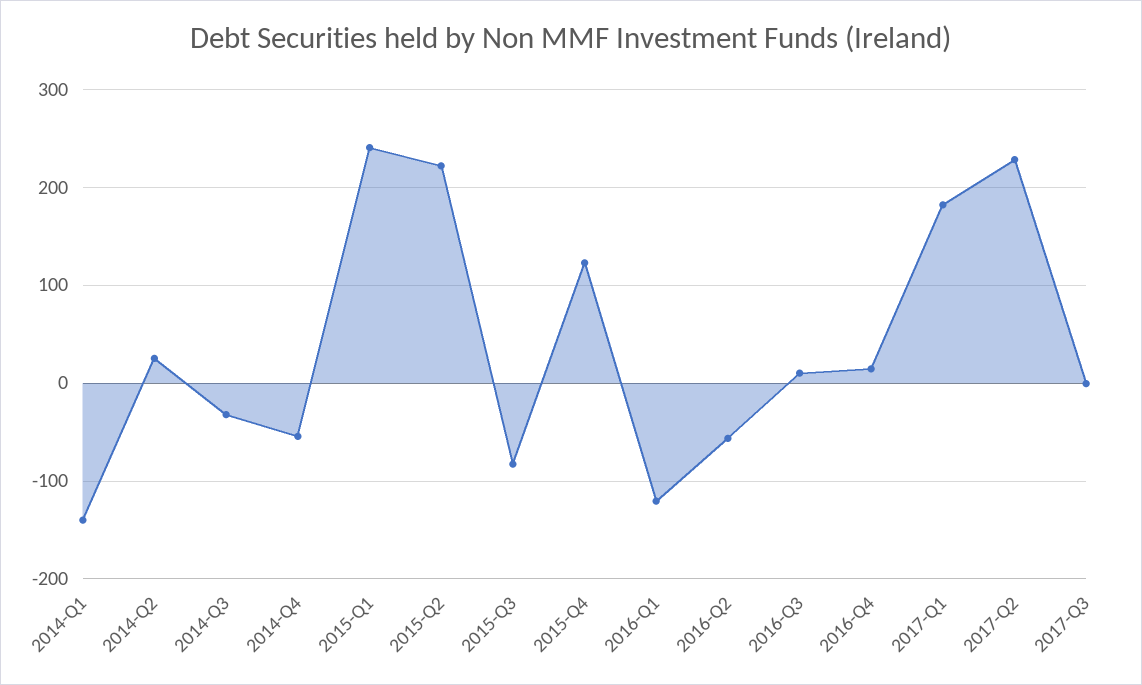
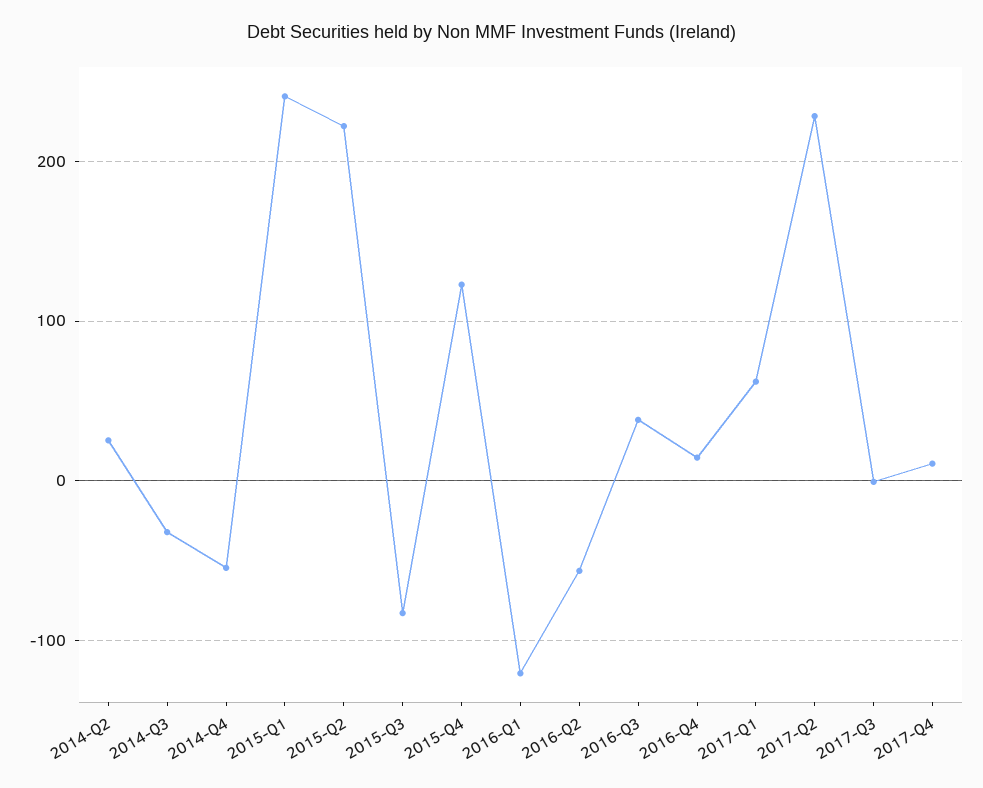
2014-Q1: -140 -> none
2016-Q3: 10 -> 40
2017-Q1: 180 -> 60
2017-Q4: none -> 10

